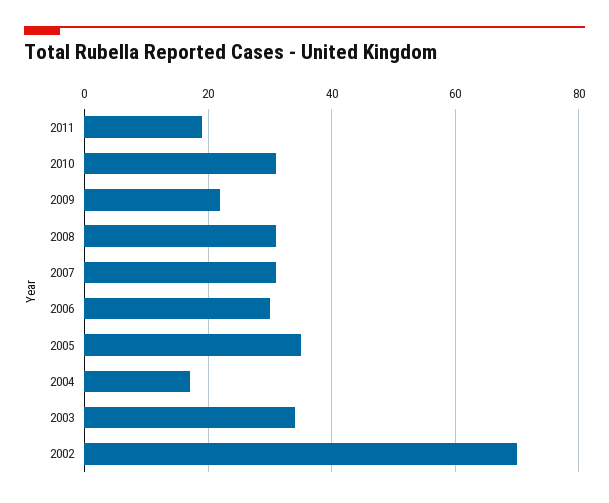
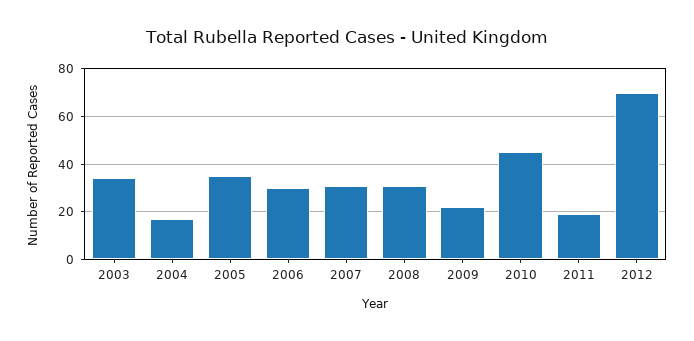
2010: 30 -> 45
2002: 70 -> none
2012: none -> 70

